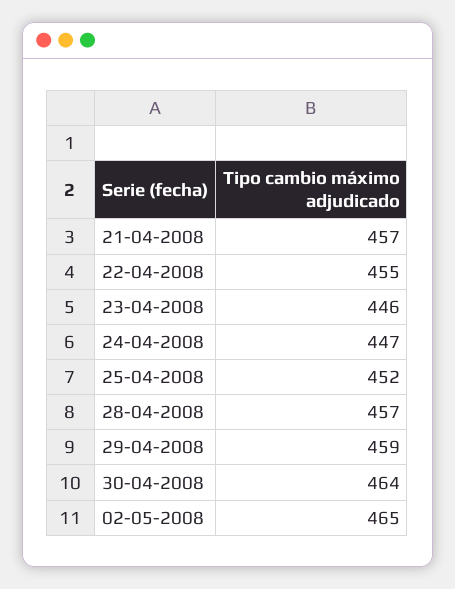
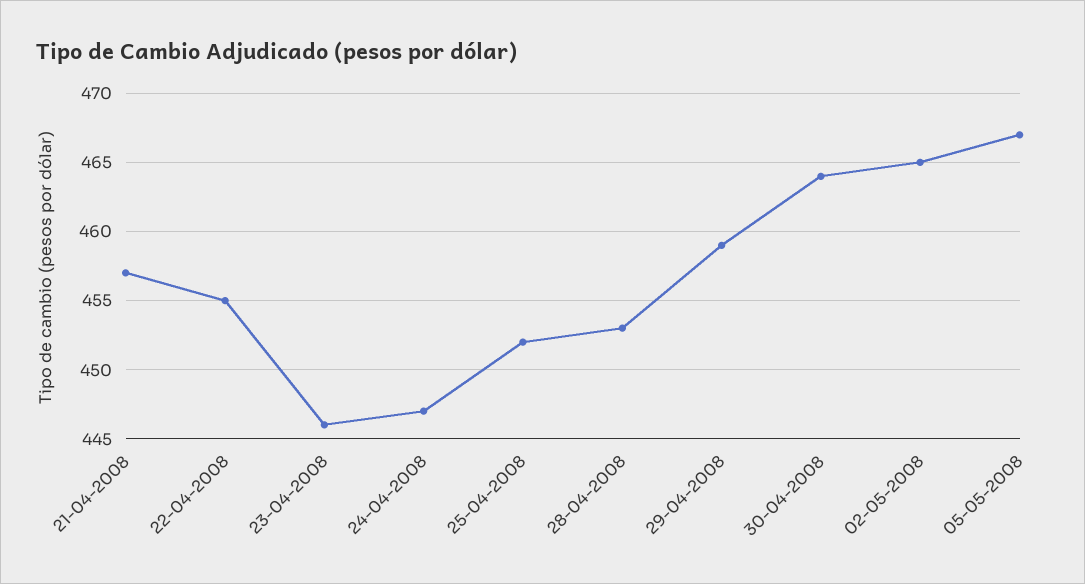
28-04-2008: 457 -> 453
05-05-2008: none -> 467

